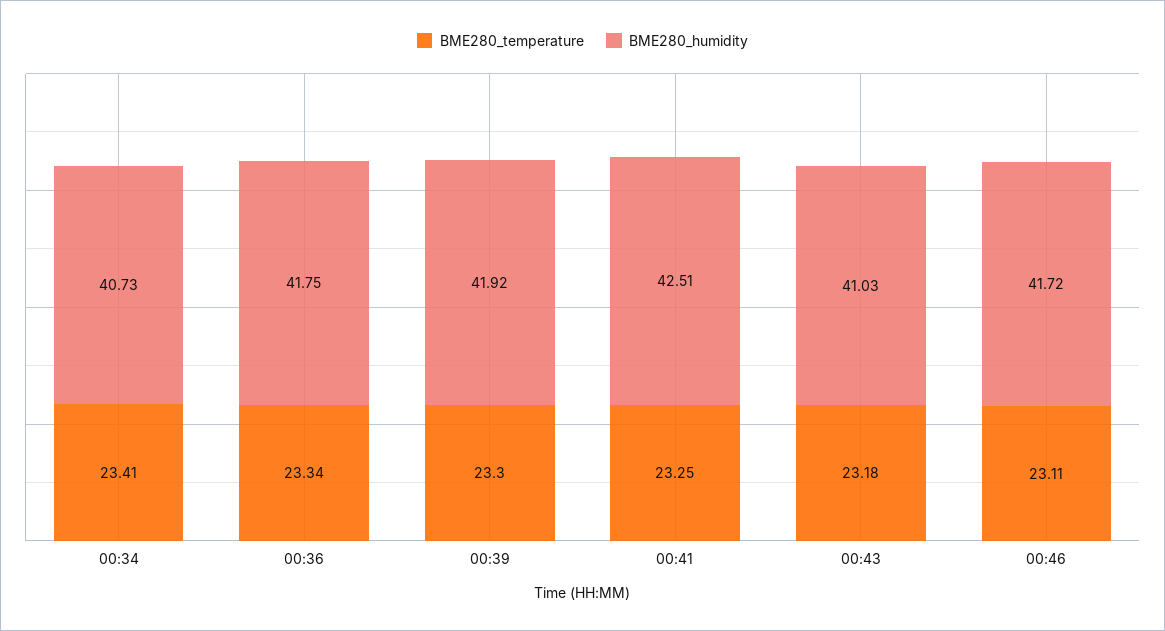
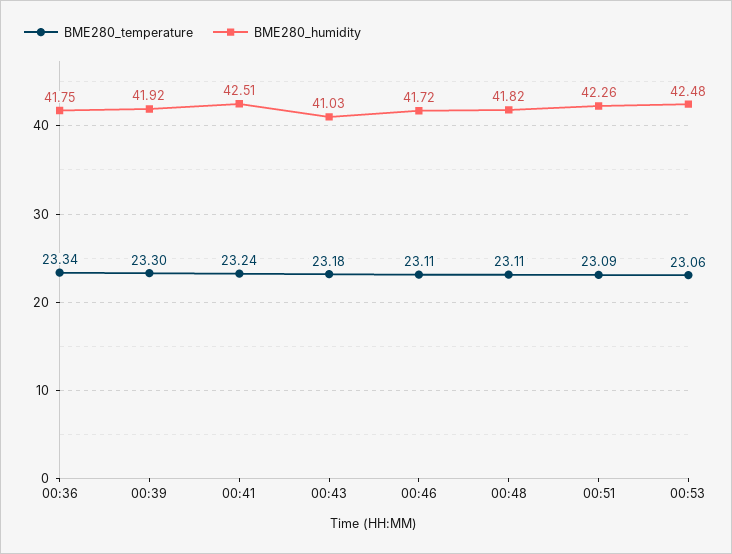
BME280_temperature, 00:34: 23.41 -> none
BME280_humidity, 00:34: 40.73 -> none
BME280_temperature, 00:41: 23.25 -> 23.24
BME280_temperature, 00:48: none -> 23.11
BME280_humidity, 00:48: none -> 41.82
BME280_temperature, 00:51: none -> 23.09
BME280_humidity, 00:51: none -> 42.26
BME280_temperature, 00:53: none -> 23.06
BME280_humidity, 00:53: none -> 42.48

